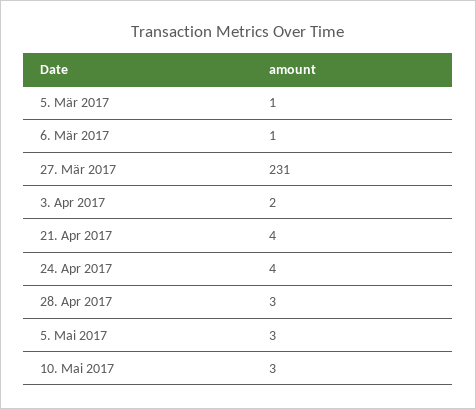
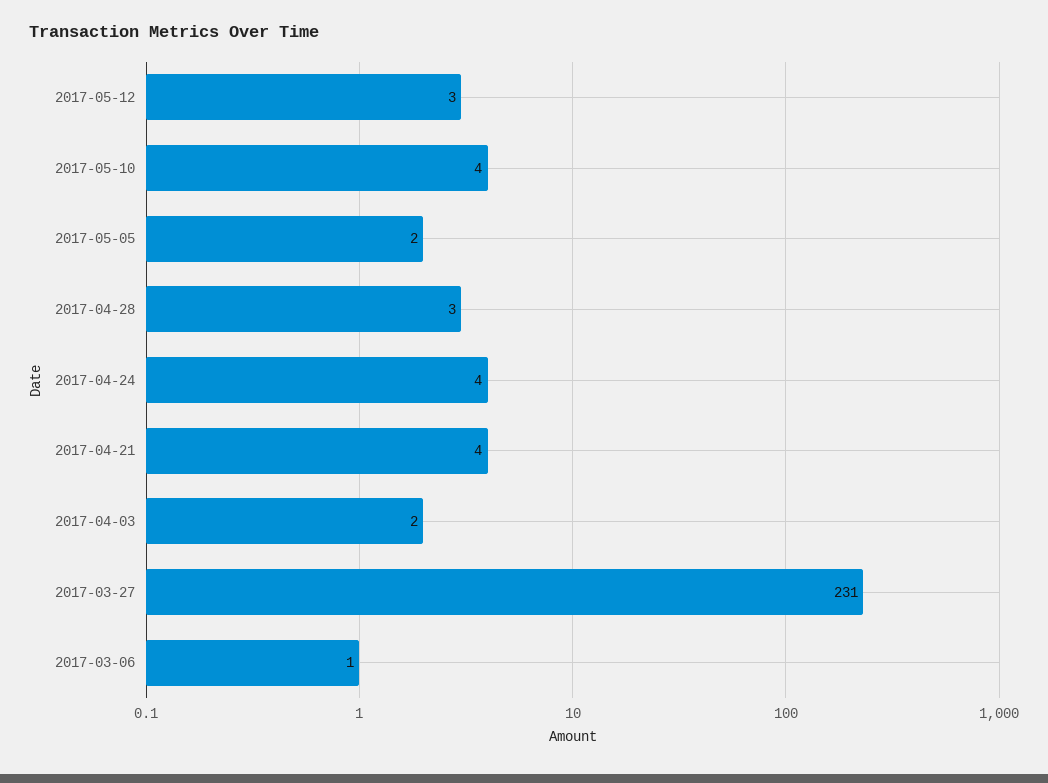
5. Mär 2017: 1 -> none
5. Mai 2017: 3 -> 2
10. Mai 2017: 3 -> 4
2017-05-12: none -> 3

